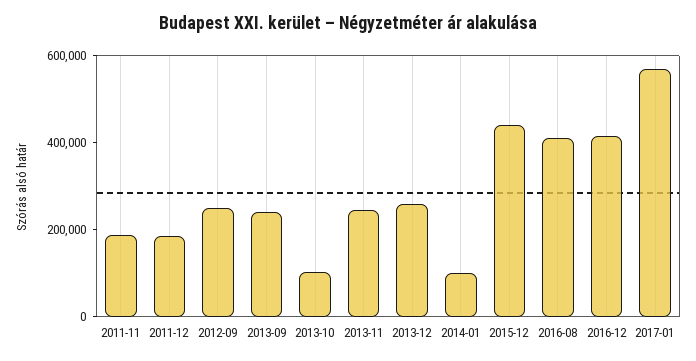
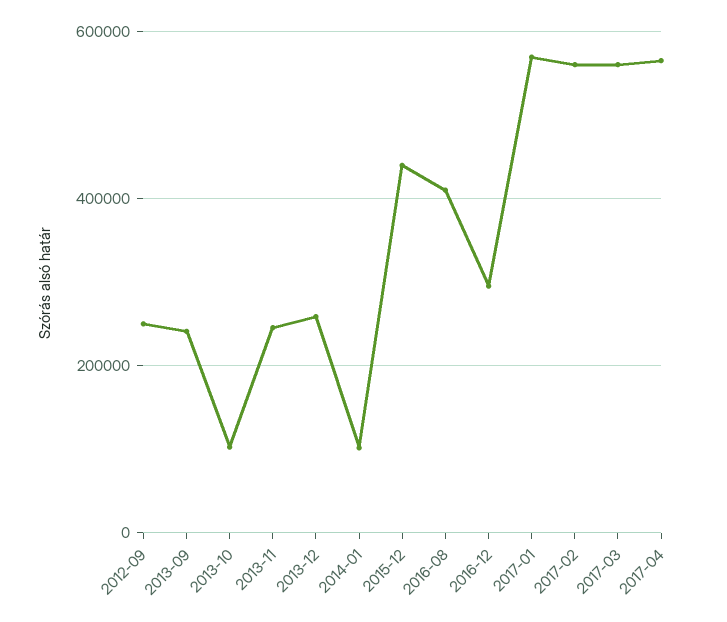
2011-11: 200000 -> none
2011-12: 200000 -> none
2016-12: 400000 -> 300000
2017-02: none -> 560000
2017-03: none -> 560000
2017-04: none -> 560000

